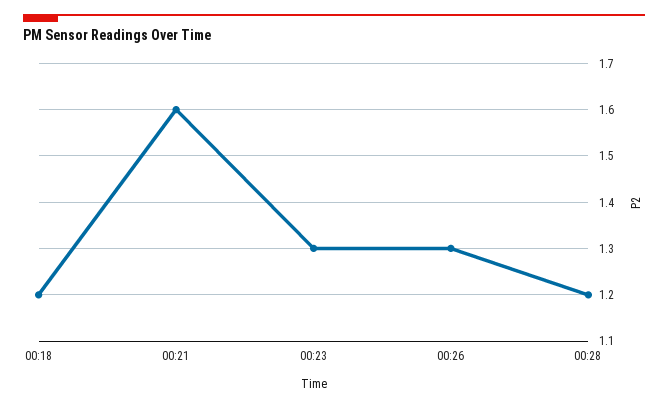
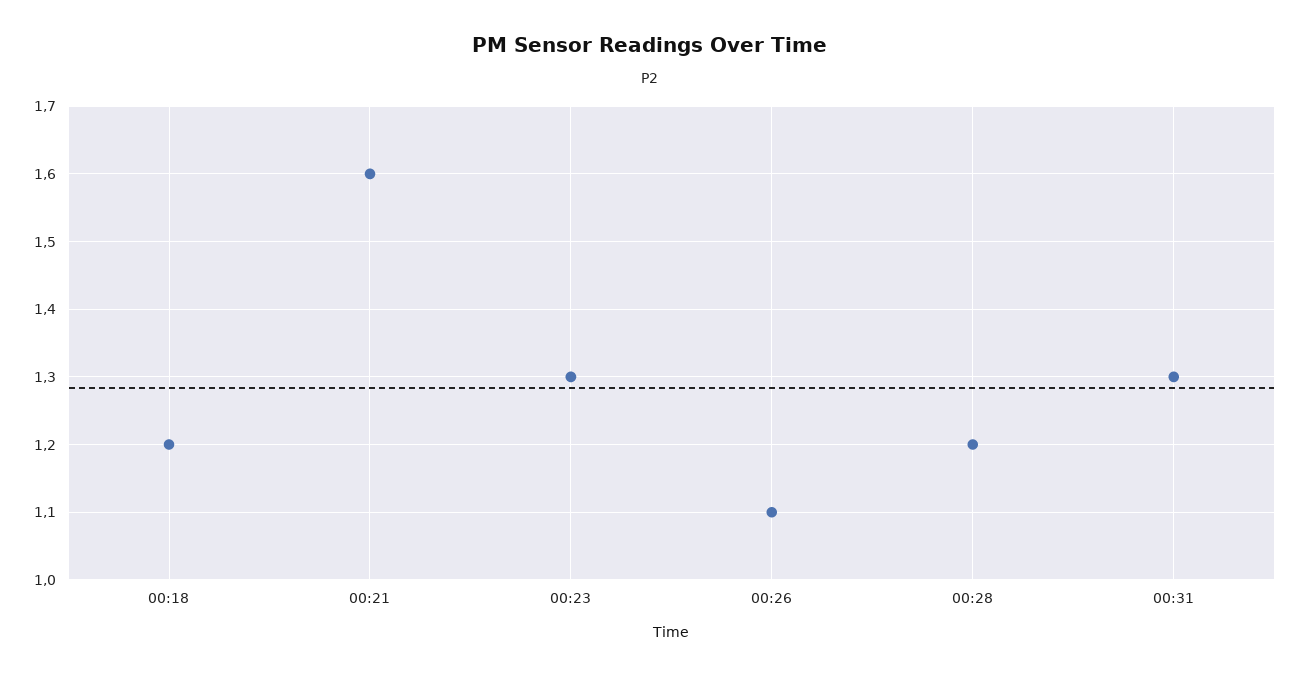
00:26: 1.3 -> 1.1
00:31: none -> 1.3

